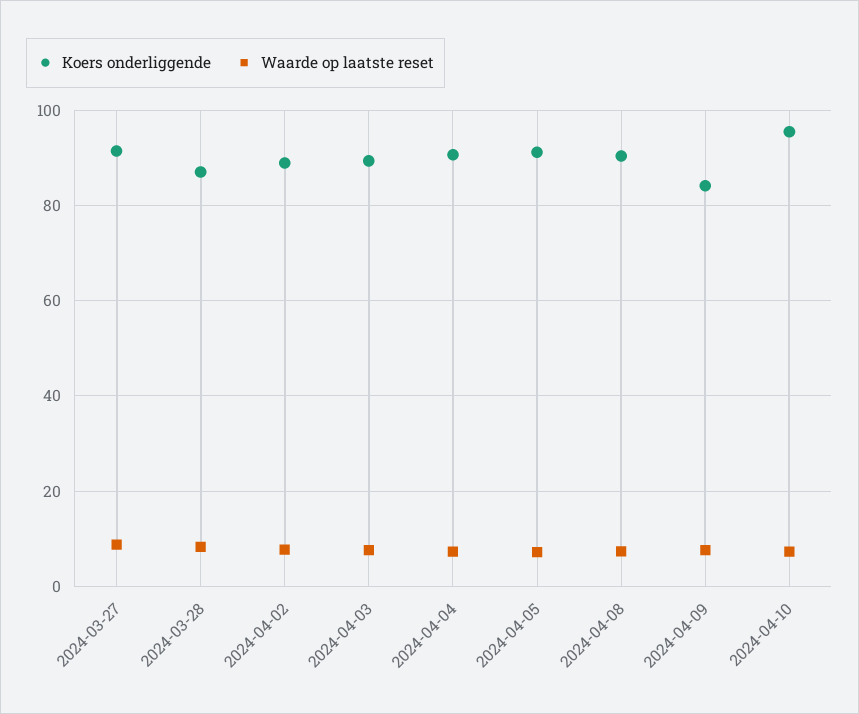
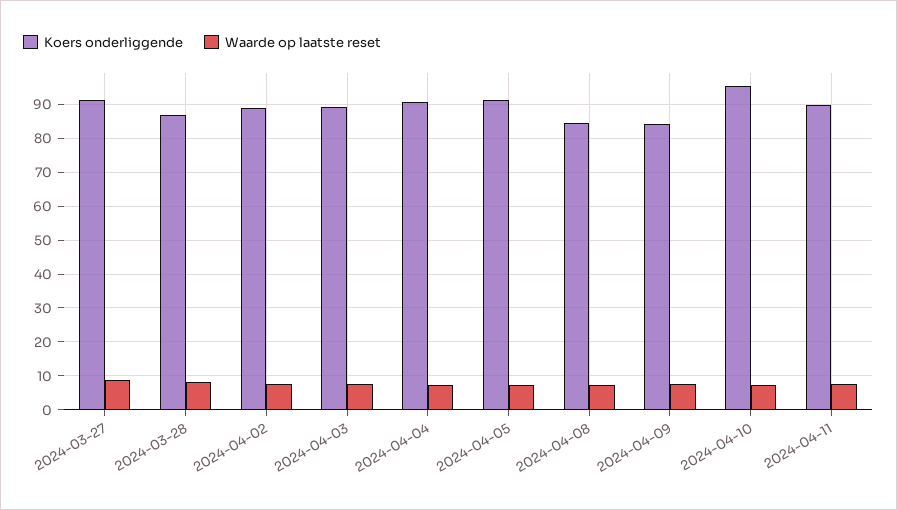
Koers onderliggende, 2024-04-08: 90 -> 84
Koers onderliggende, 2024-04-11: none -> 90
Waarde op laatste reset, 2024-04-11: none -> 8

